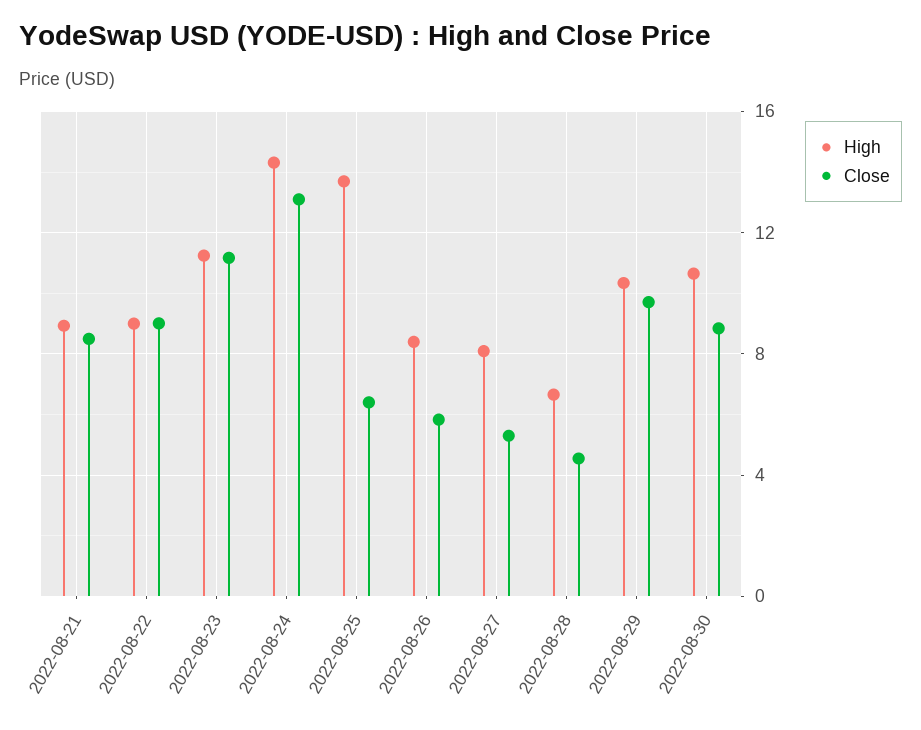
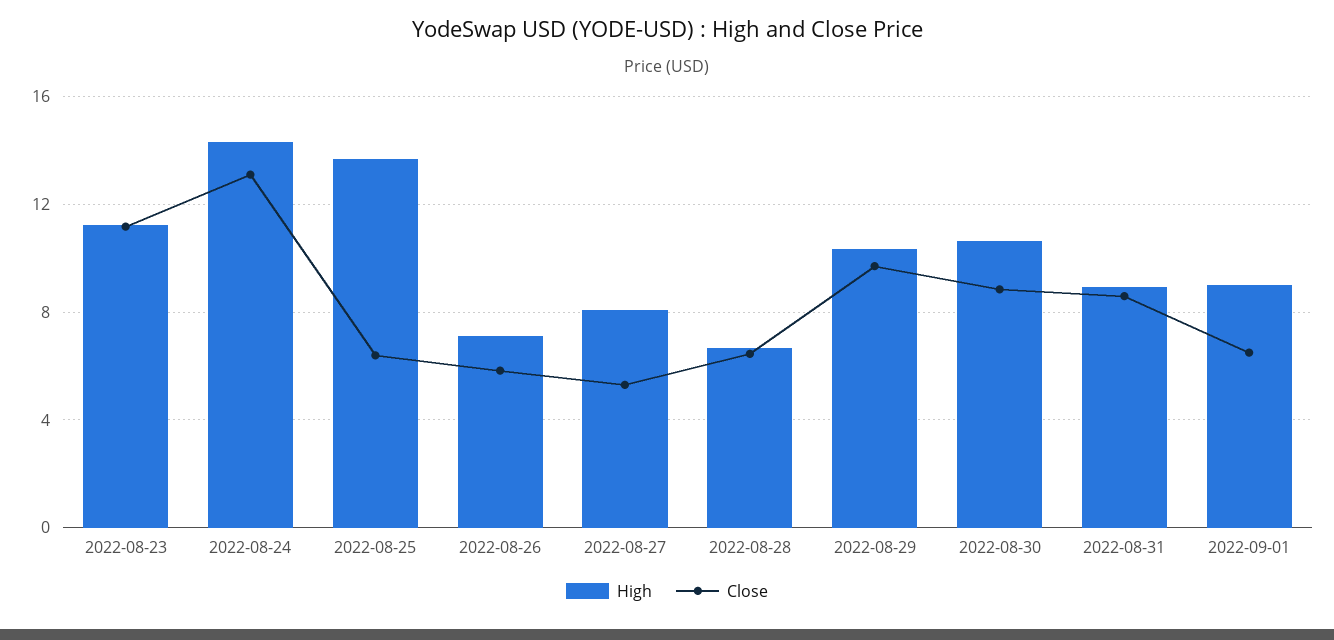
High, 2022-08-21: 9 -> none
Close, 2022-08-21: 8.5 -> none
High, 2022-08-22: 9 -> none
Close, 2022-08-22: 9 -> none
High, 2022-08-26: 8.5 -> 7
Close, 2022-08-28: 4.5 -> 6.5
High, 2022-08-31: none -> 9
Close, 2022-08-31: none -> 8.5
High, 2022-09-01: none -> 9
Close, 2022-09-01: none -> 6.5

